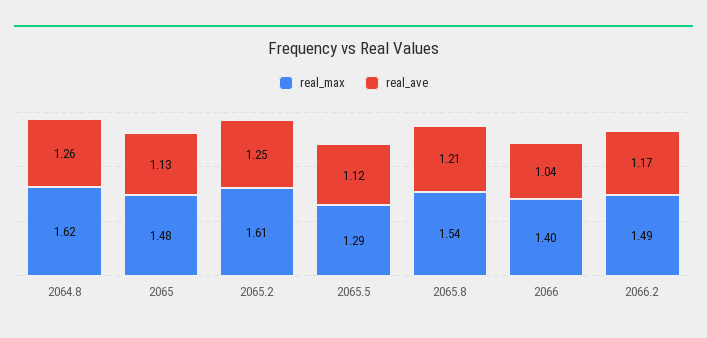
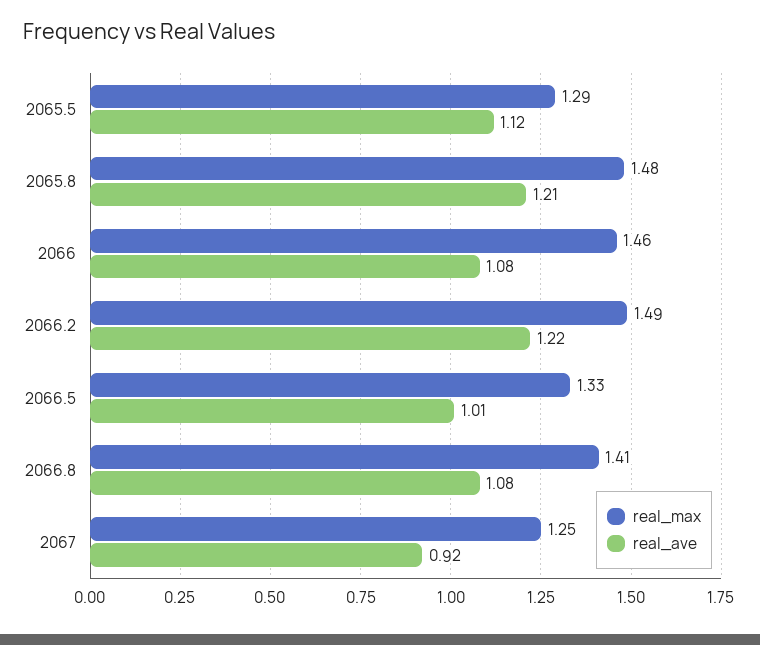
real_max, 2064.8: 1.62 -> none
real_ave, 2064.8: 1.26 -> none
real_max, 2065: 1.48 -> none
real_ave, 2065: 1.13 -> none
real_max, 2065.2: 1.61 -> none
real_ave, 2065.2: 1.25 -> none
real_max, 2065.8: 1.54 -> 1.48
real_max, 2066: 1.4 -> 1.46
real_ave, 2066: 1.04 -> 1.08
real_ave, 2066.2: 1.17 -> 1.22
real_max, 2066.5: none -> 1.33
real_ave, 2066.5: none -> 1.01
real_max, 2066.8: none -> 1.41
real_ave, 2066.8: none -> 1.08
real_max, 2067: none -> 1.25
real_ave, 2067: none -> 0.92

